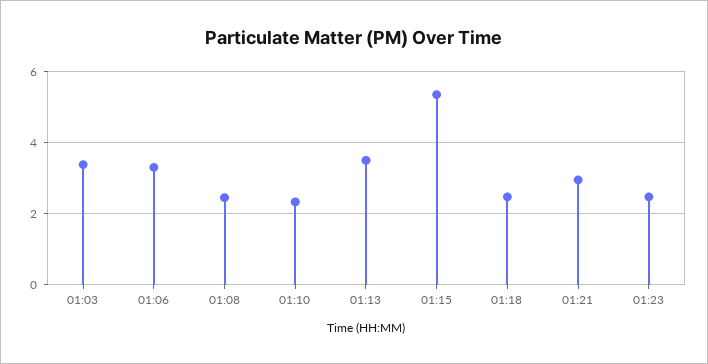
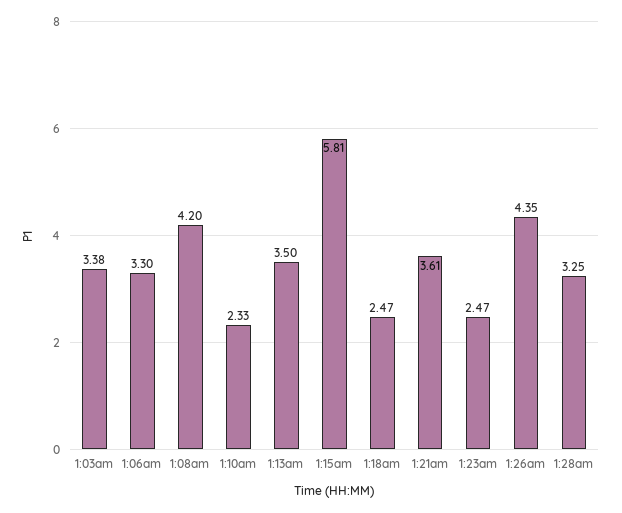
01:08: 2.4 -> 4.2
01:15: 5.4 -> 5.81
01:21: 3 -> 3.61
1:26am: none -> 4.35
1:28am: none -> 3.25

